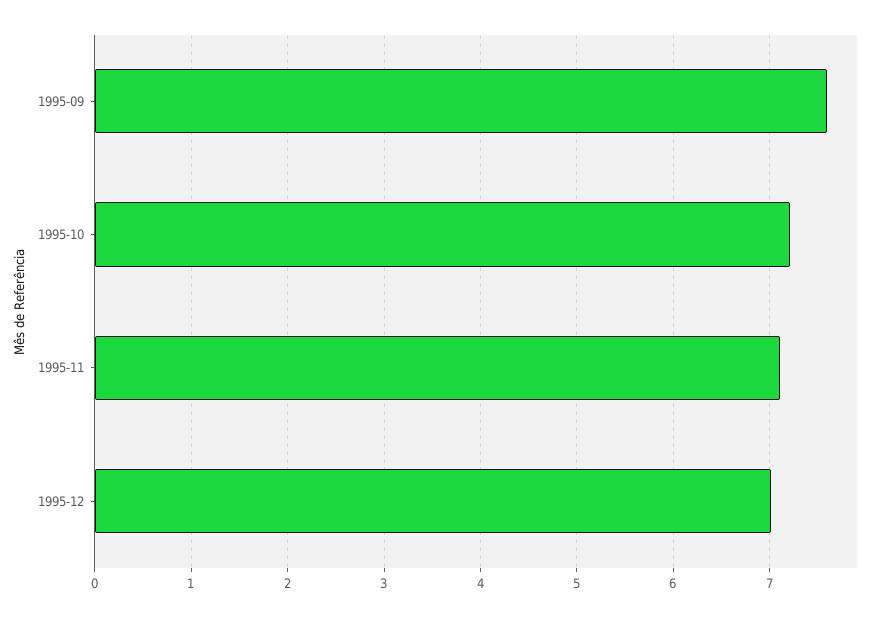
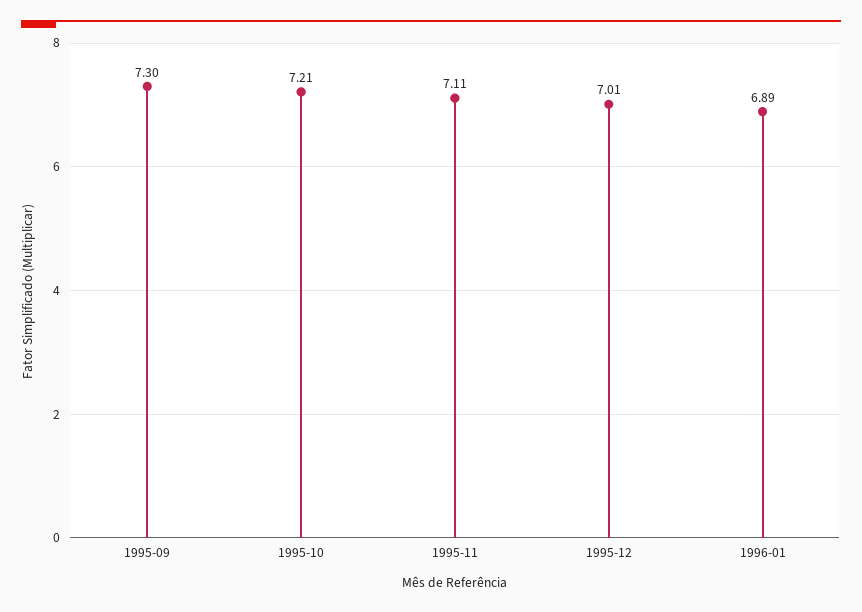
1995-09: 7.6 -> 7.3
1996-01: none -> 6.89

